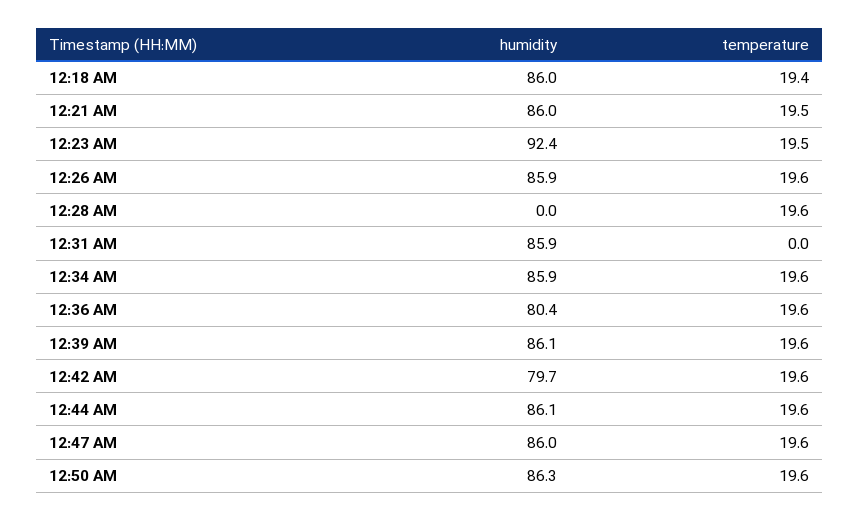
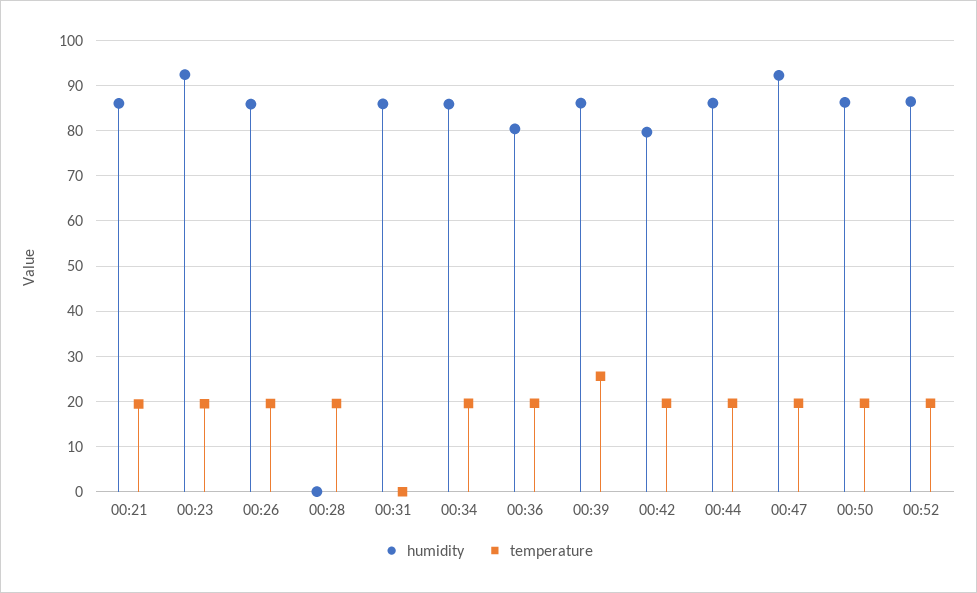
humidity, 12:18 AM: 86 -> none
temperature, 12:18 AM: 19.4 -> none
temperature, 12:39 AM: 19.6 -> 26
humidity, 12:47 AM: 86 -> 92
humidity, 00:52: none -> 86
temperature, 00:52: none -> 20

